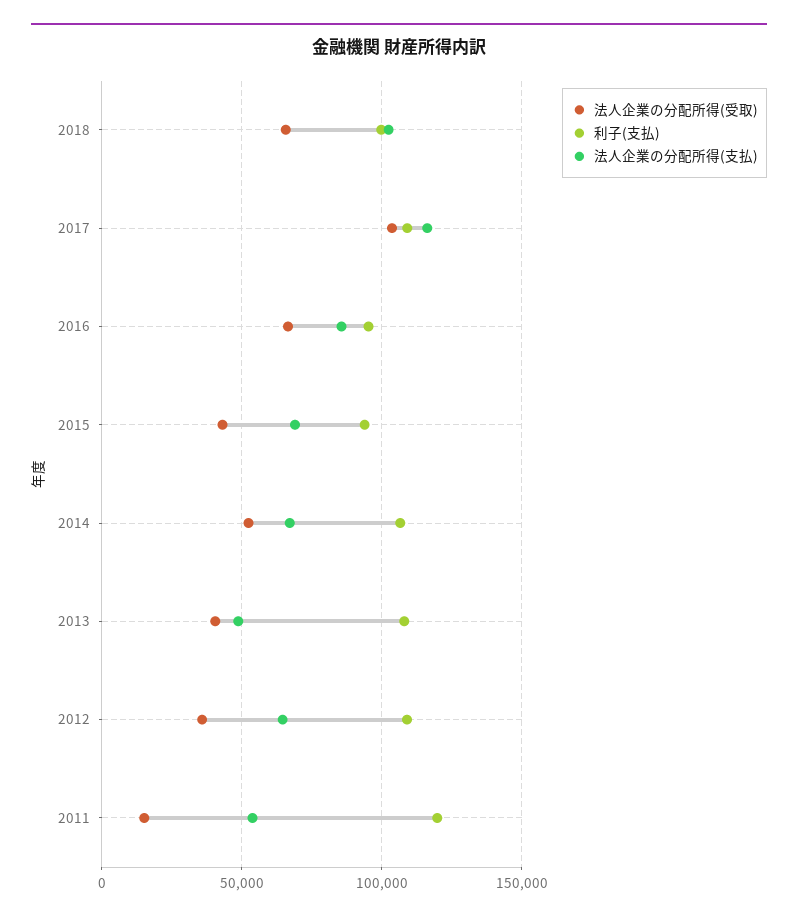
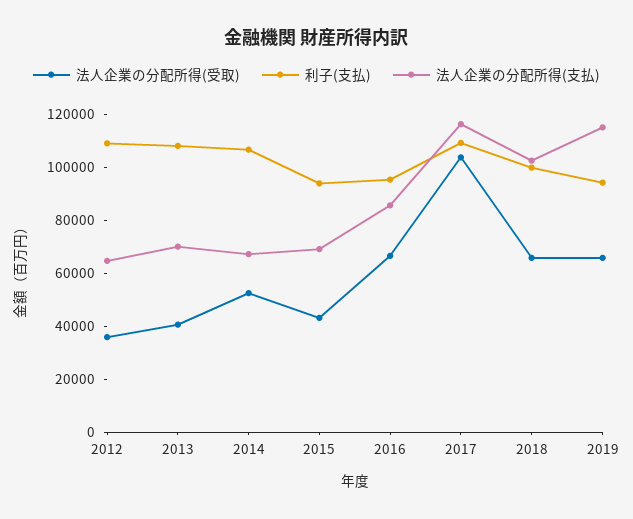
法人企業の分配所得(支払), 2013: 50000 -> 70000
法人企業の分配所得(受取), 2011: 15000 -> none
利子(支払), 2011: 120000 -> none
法人企業の分配所得(支払), 2011: 55000 -> none
法人企業の分配所得(受取), 2019: none -> 65000
利子(支払), 2019: none -> 95000
法人企業の分配所得(支払), 2019: none -> 115000

